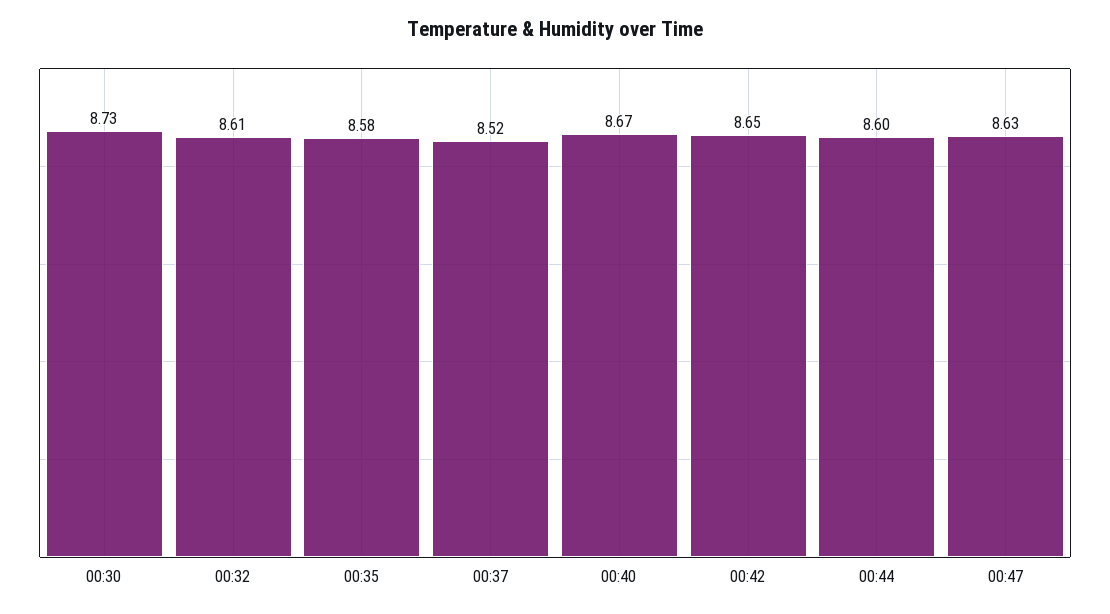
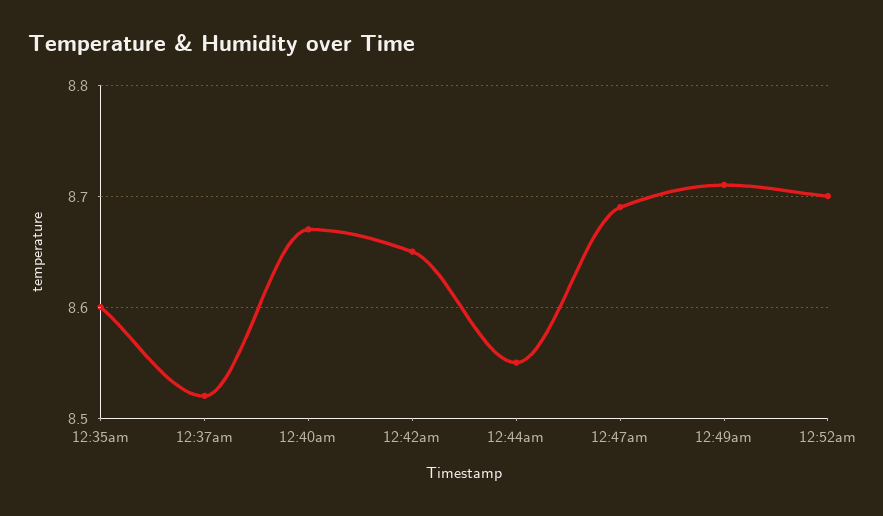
00:30: 8.73 -> none
00:32: 8.61 -> none
00:35: 8.58 -> 8.6
00:44: 8.6 -> 8.55
00:47: 8.63 -> 8.69
12:49am: none -> 8.71
12:52am: none -> 8.7

